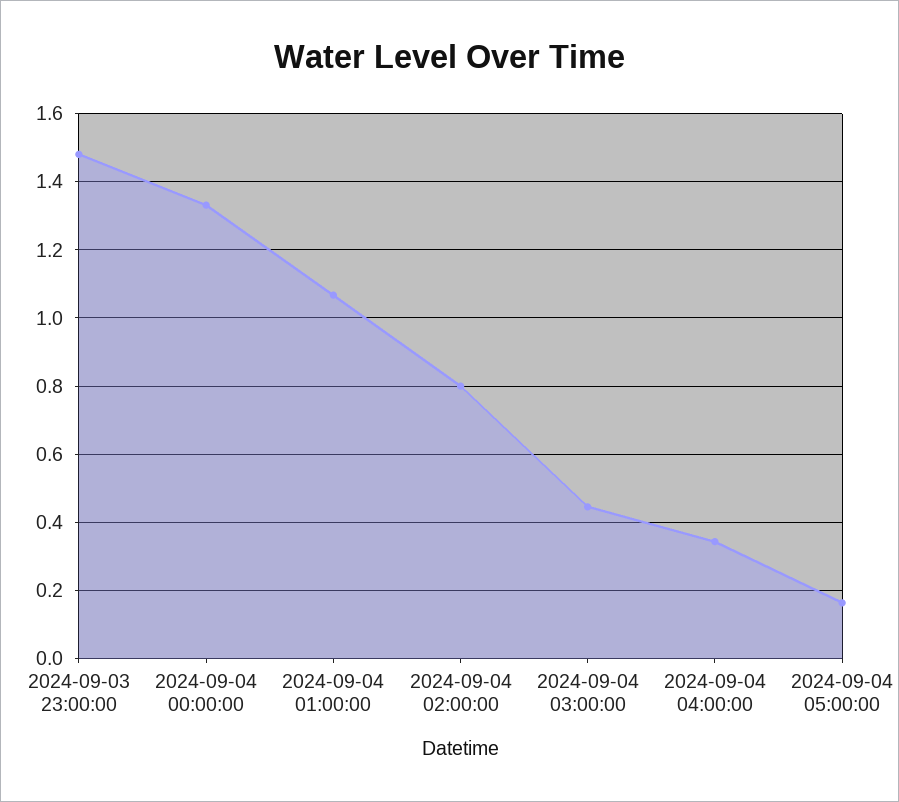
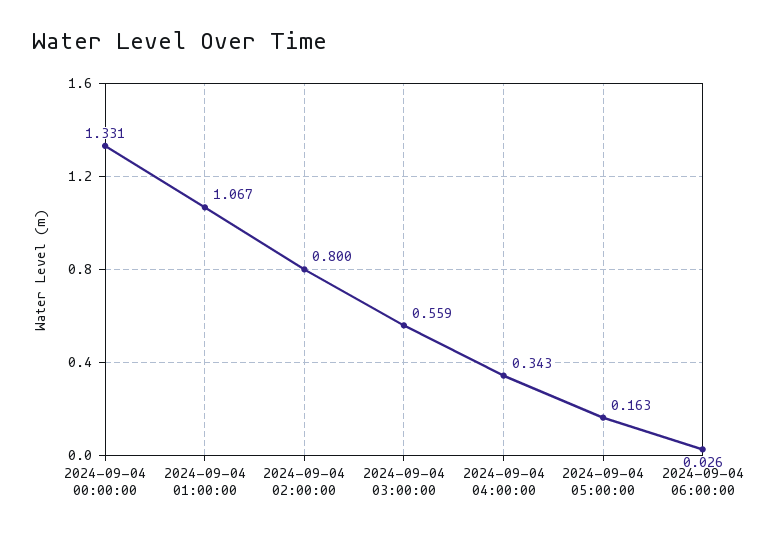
2024-09-03 23:00:00: 1.48 -> none
2024-09-04 03:00:00: 0.44 -> 0.559
2024-09-04 06:00:00: none -> 0.026

